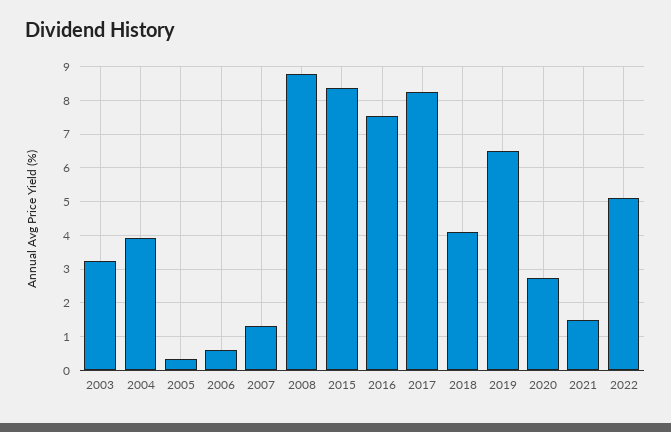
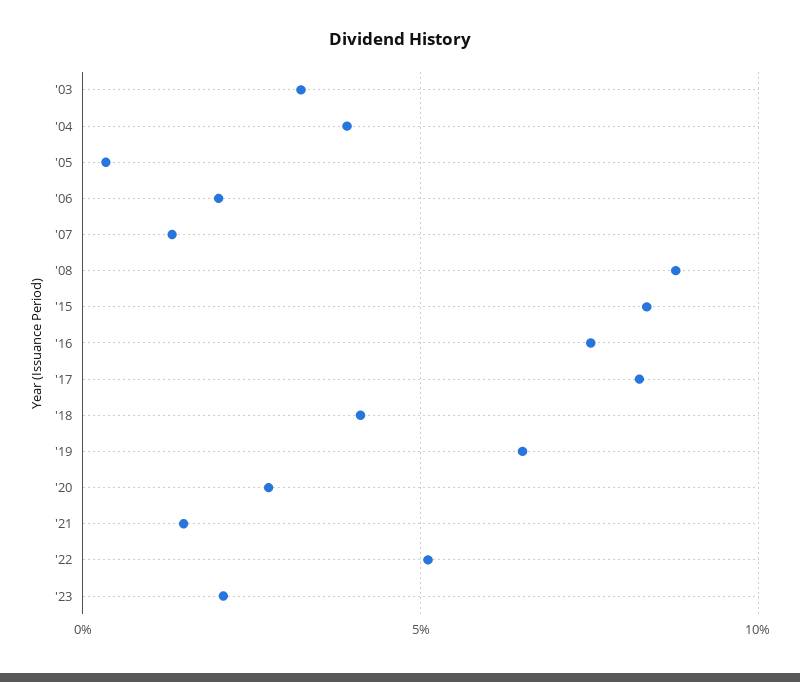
2006: 0.6 -> 2
'23: none -> 2

